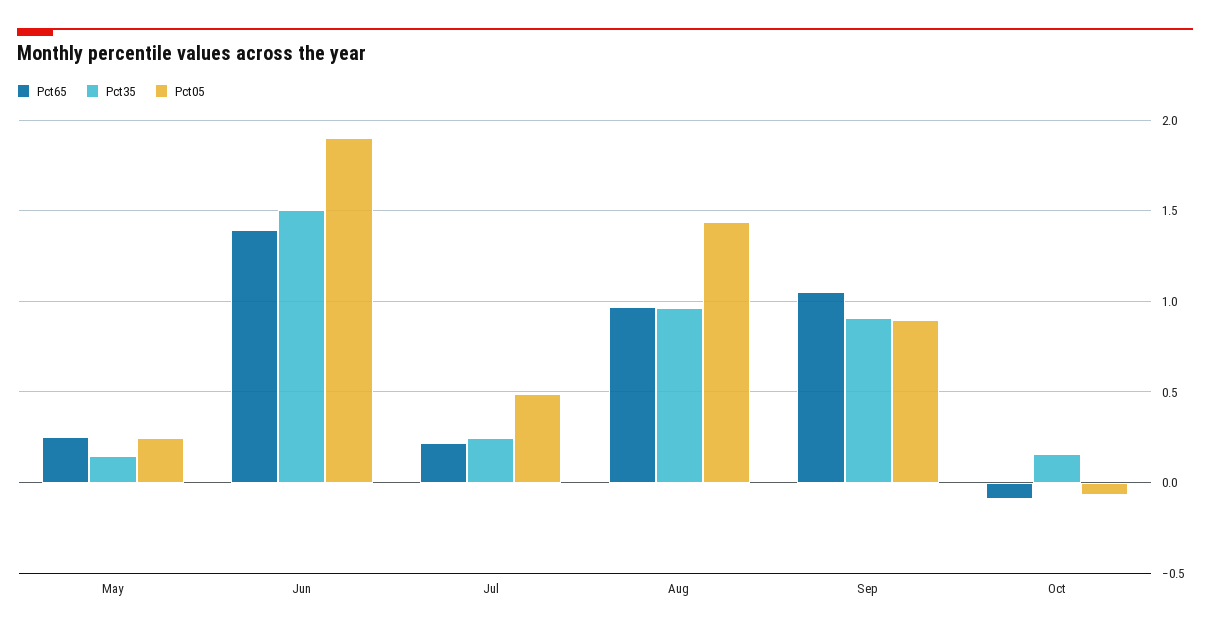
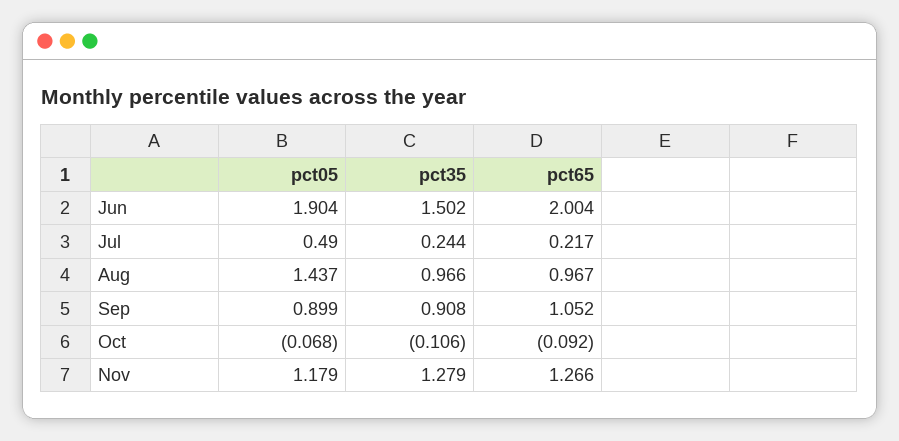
Pct65, May: 0.25 -> none
Pct35, May: 0.15 -> none
Pct05, May: 0.25 -> none
Pct65, Jun: 1.4 -> 2.004
Pct35, Oct: 0.15 -> -0.106
Pct05, Nov: none -> 1.179
Pct35, Nov: none -> 1.279
Pct65, Nov: none -> 1.266

